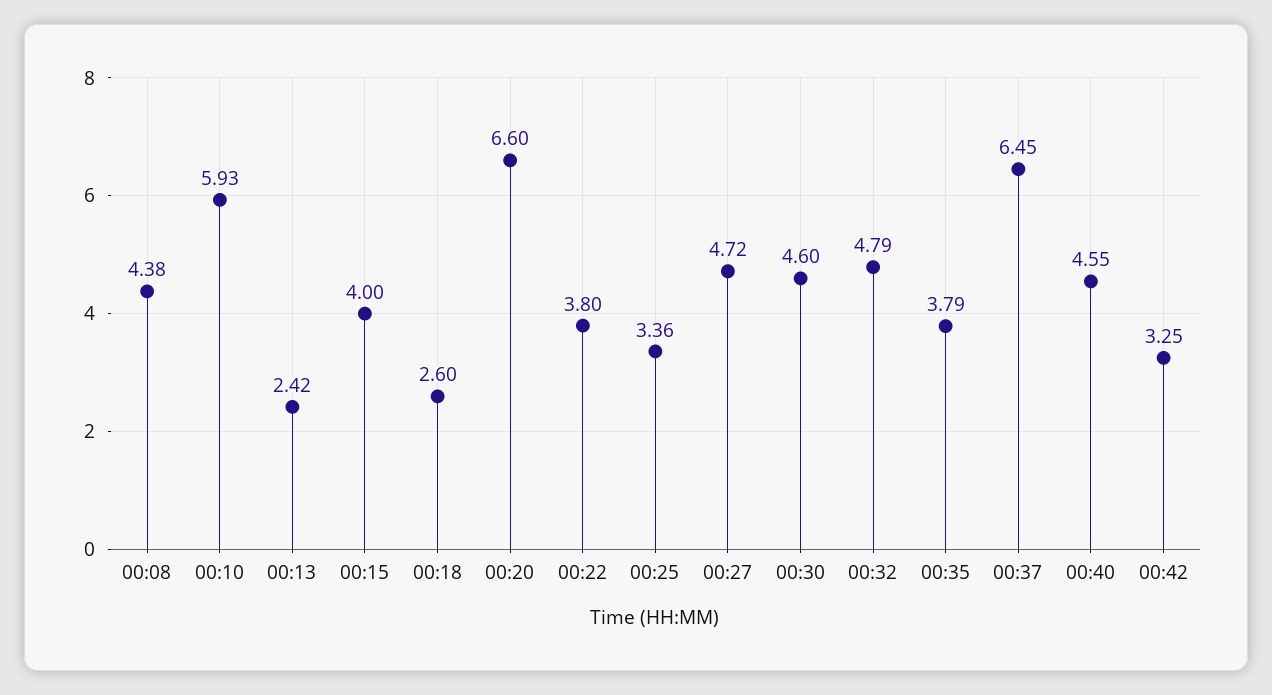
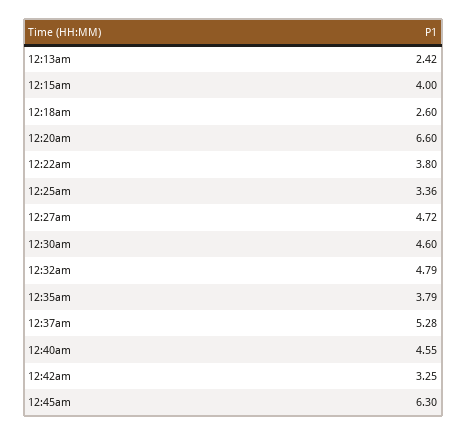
00:08: 4.38 -> none
00:10: 5.93 -> none
00:37: 6.45 -> 5.28
12:45am: none -> 6.3

